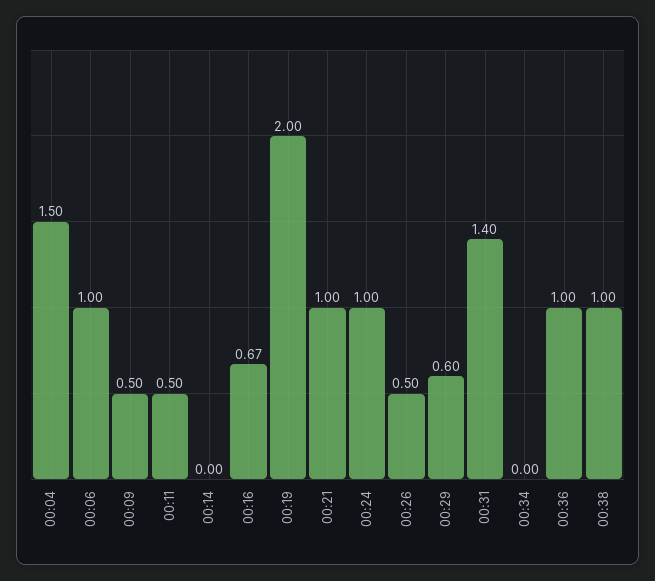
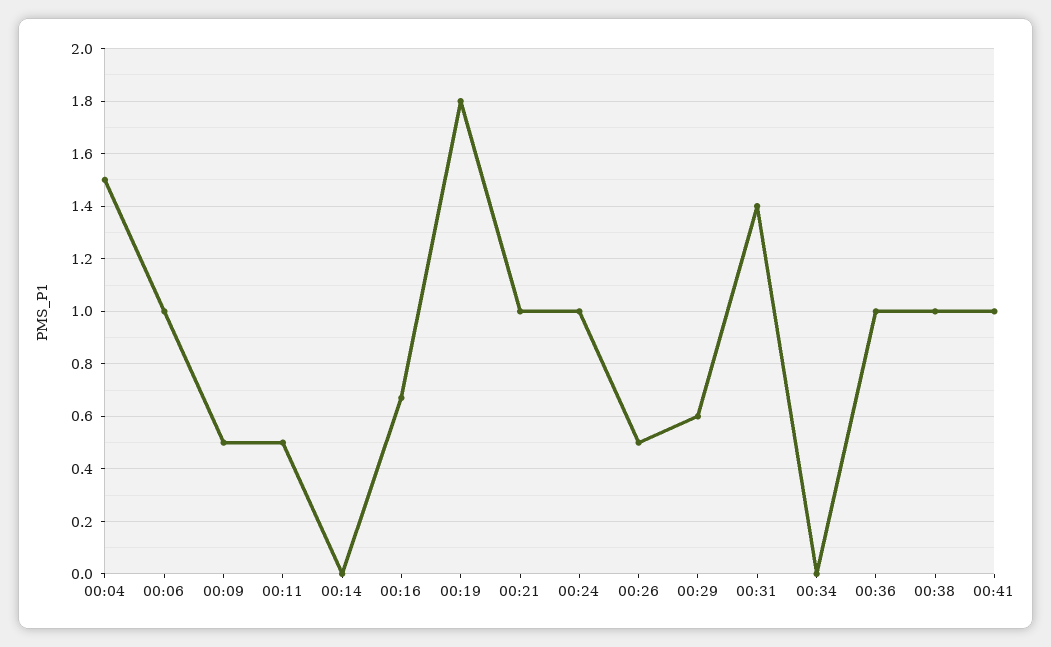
00:19: 2 -> 1.8
00:41: none -> 1

